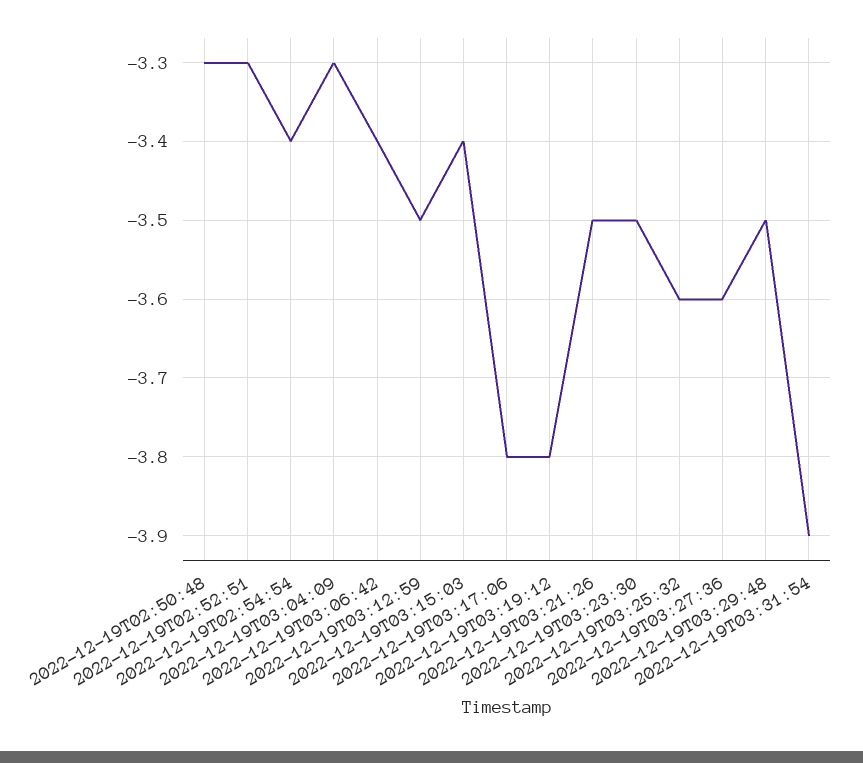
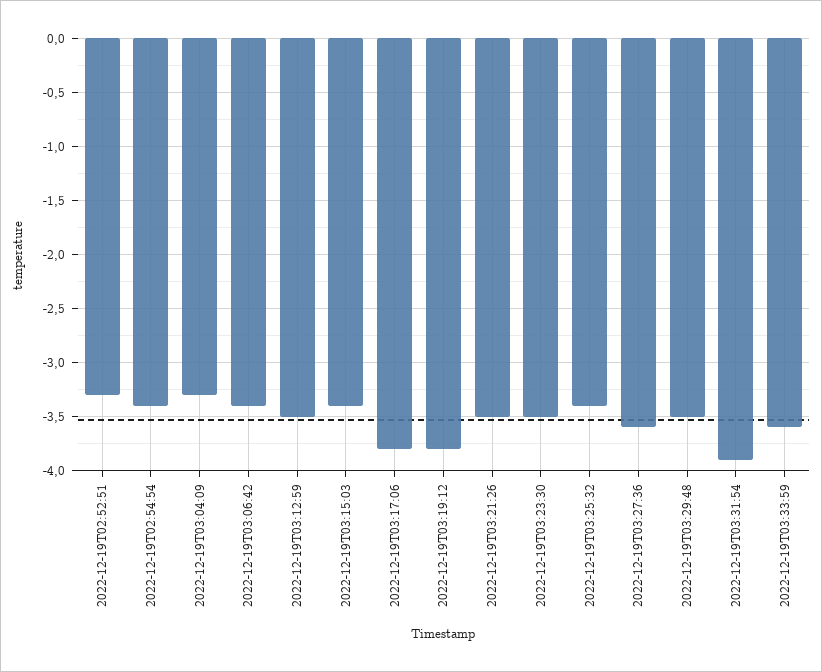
2022-12-19T02:50:48: -3.3 -> none
2022-12-19T03:25:32: -3.6 -> -3.4
2022-12-19T03:33:59: none -> -3.6

